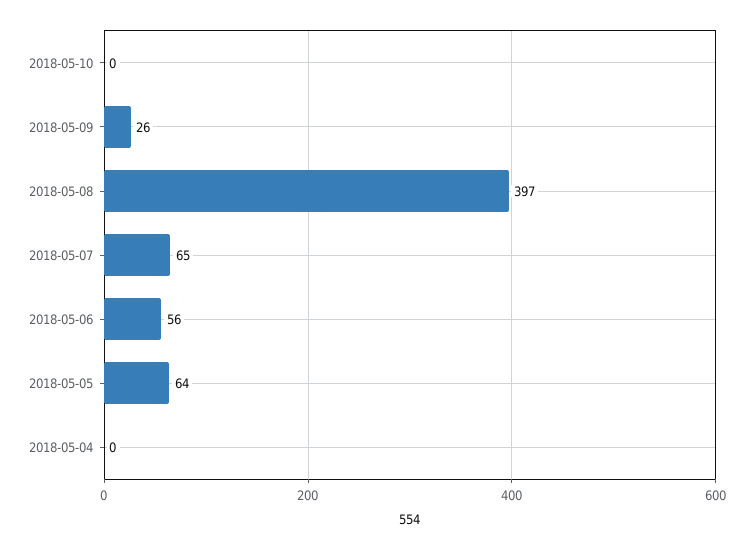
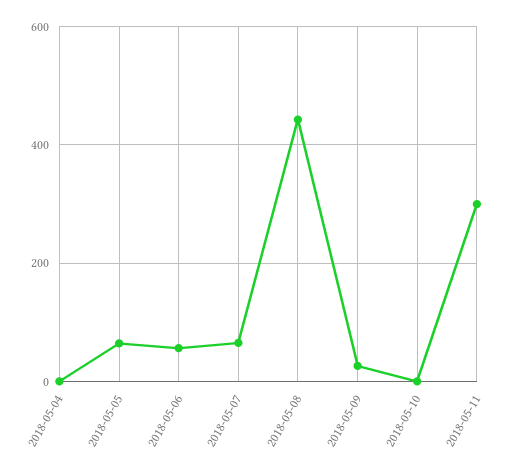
2018-05-08: 397 -> 440
2018-05-11: none -> 300

